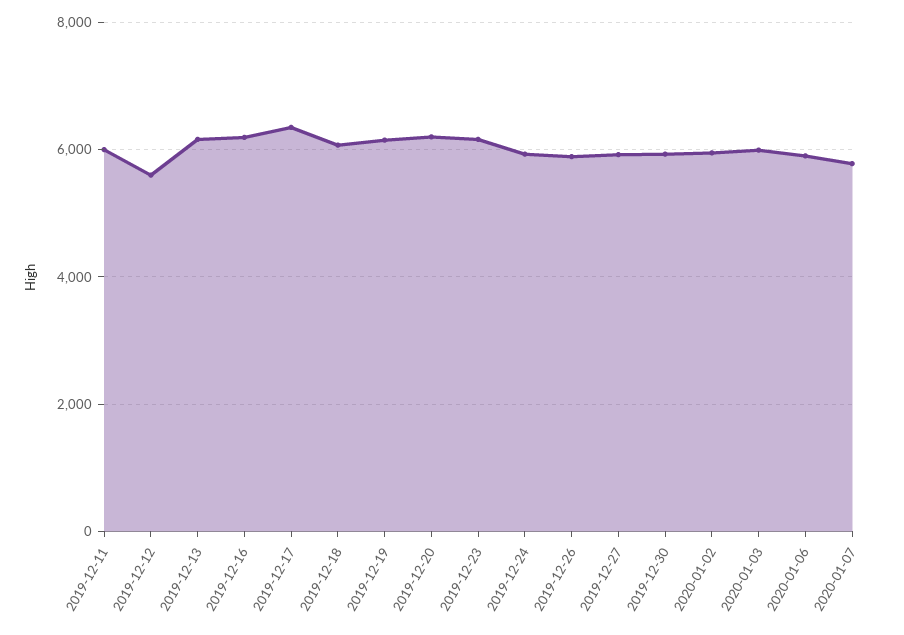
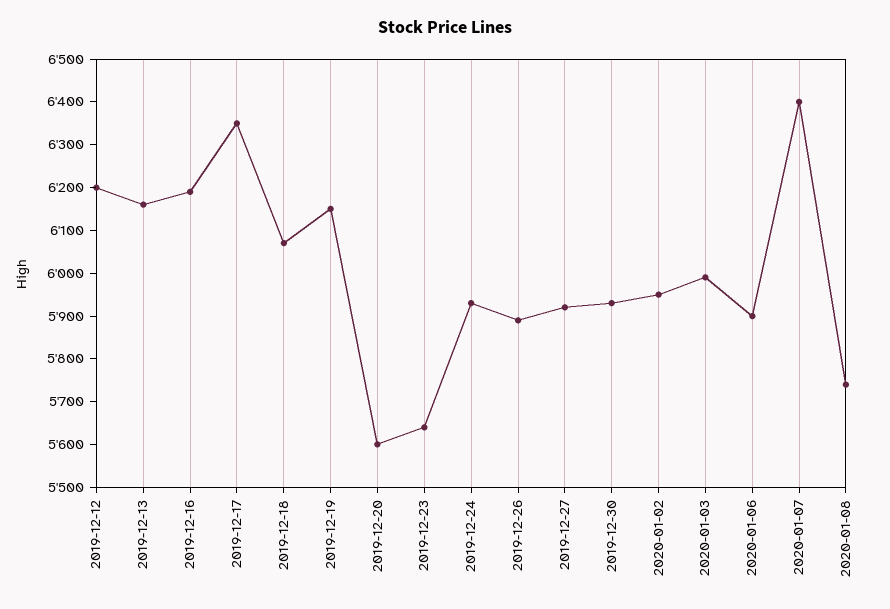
2019-12-11: 6000 -> none
2019-12-12: 5600 -> 6200
2019-12-20: 6200 -> 5600
2019-12-23: 6200 -> 5640
2020-01-07: 5800 -> 6400
2020-01-08: none -> 5740

